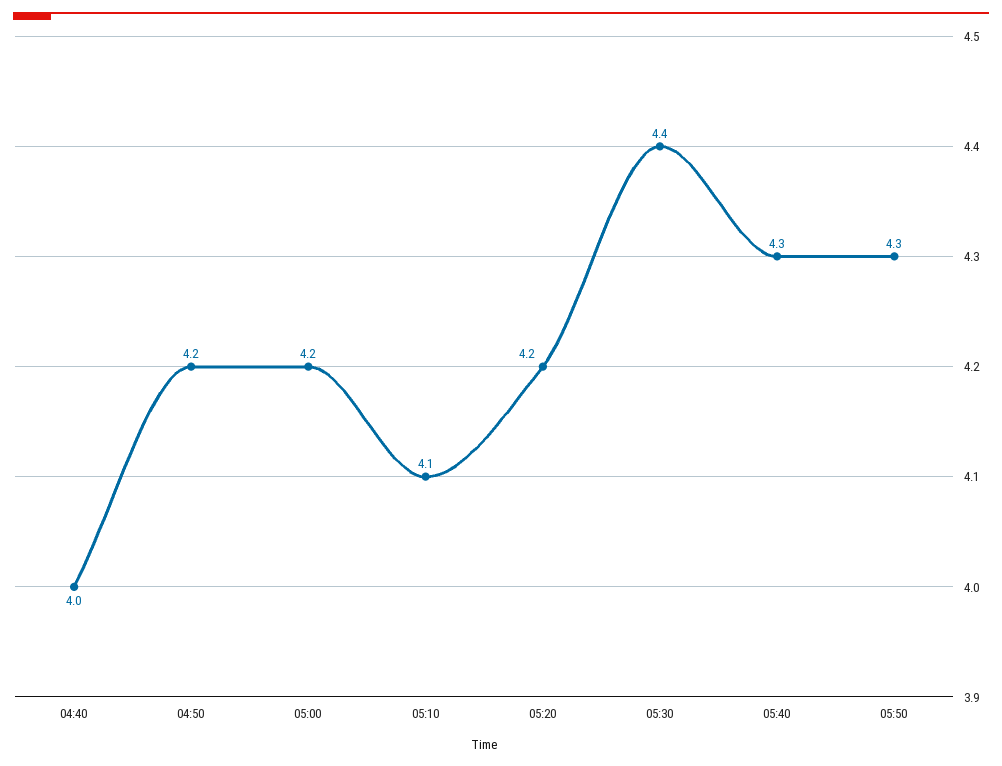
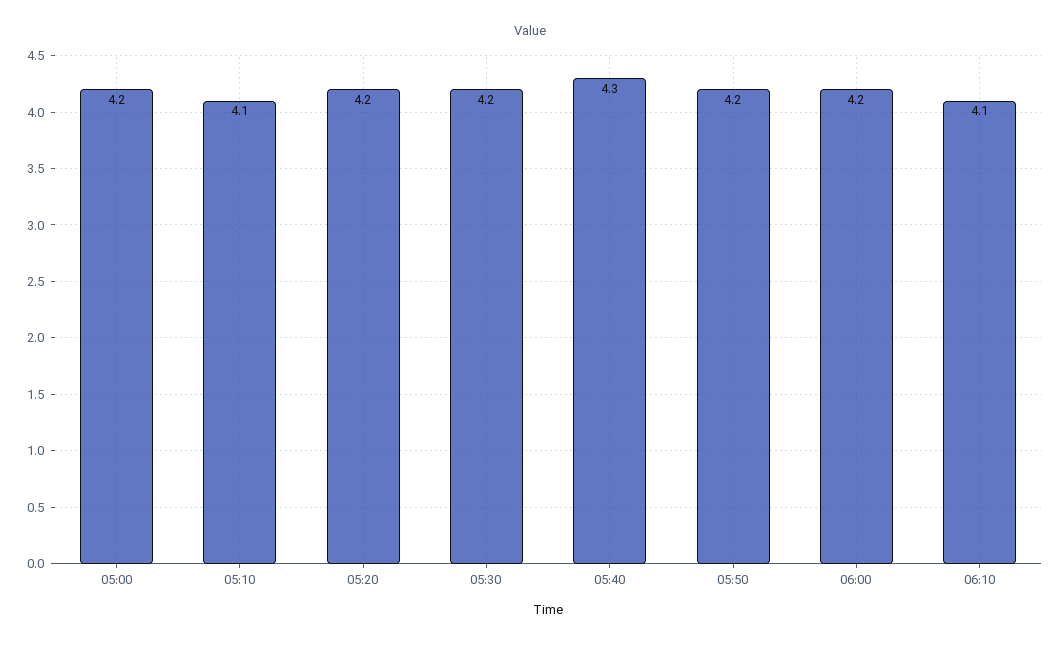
04:40: 4 -> none
04:50: 4.2 -> none
05:30: 4.4 -> 4.2
05:50: 4.3 -> 4.2
06:00: none -> 4.2
06:10: none -> 4.1

